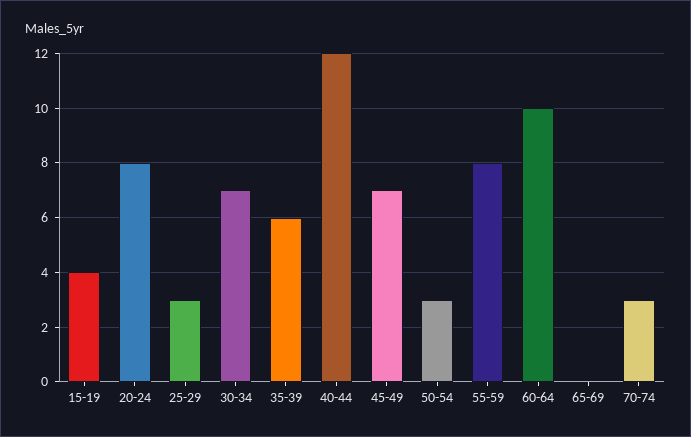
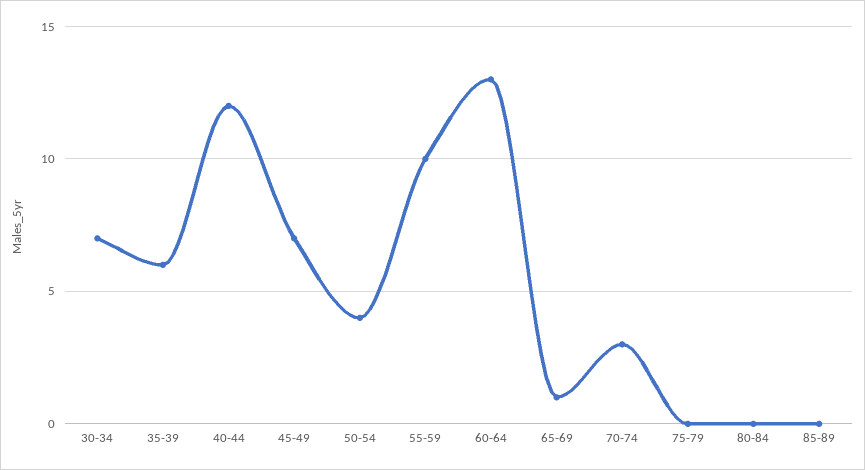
15-19: 4 -> none
20-24: 8 -> none
25-29: 3 -> none
50-54: 3 -> 4
55-59: 8 -> 10
60-64: 10 -> 13
65-69: 0 -> 1
75-79: none -> 0
80-84: none -> 0
85-89: none -> 0

